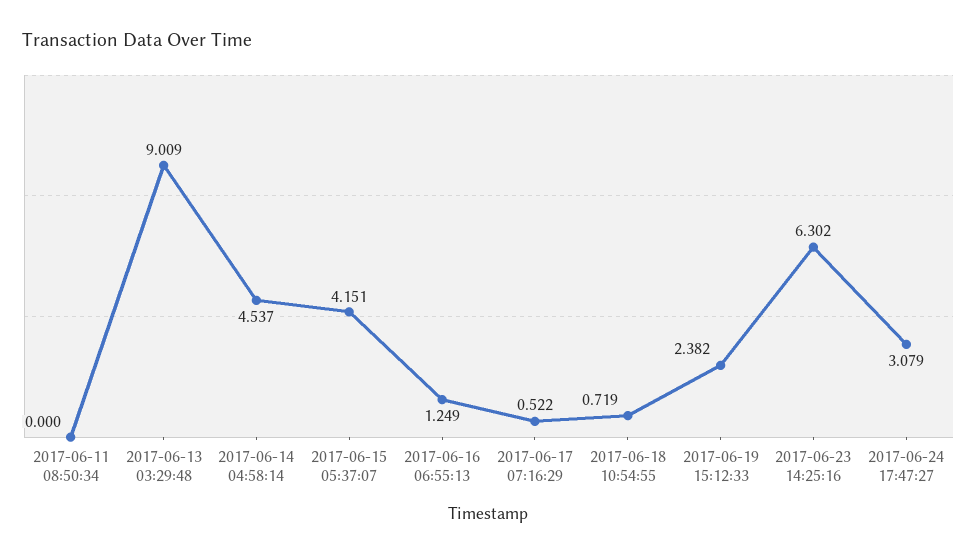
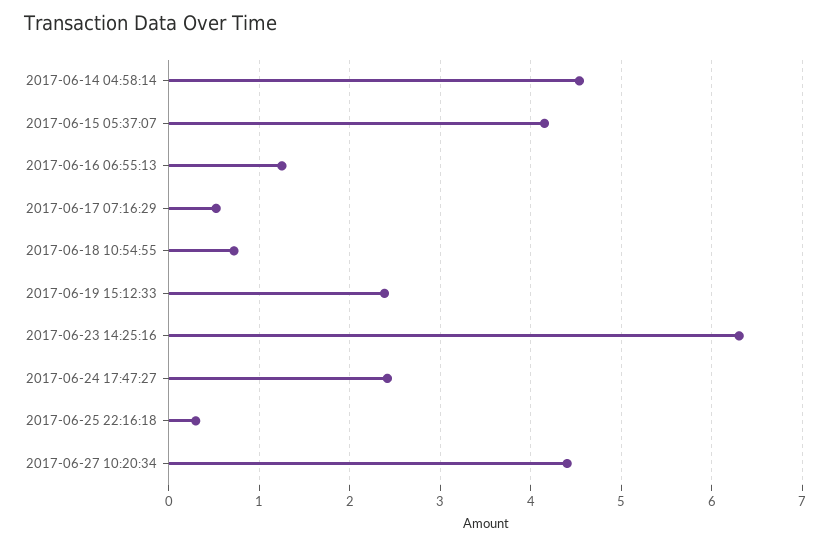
2017-06-11 08:50:34: 0 -> none
2017-06-13 03:29:48: 9.009 -> none
2017-06-24 17:47:27: 3.079 -> 2.4
2017-06-25 22:16:18: none -> 0.3
2017-06-27 10:20:34: none -> 4.4

